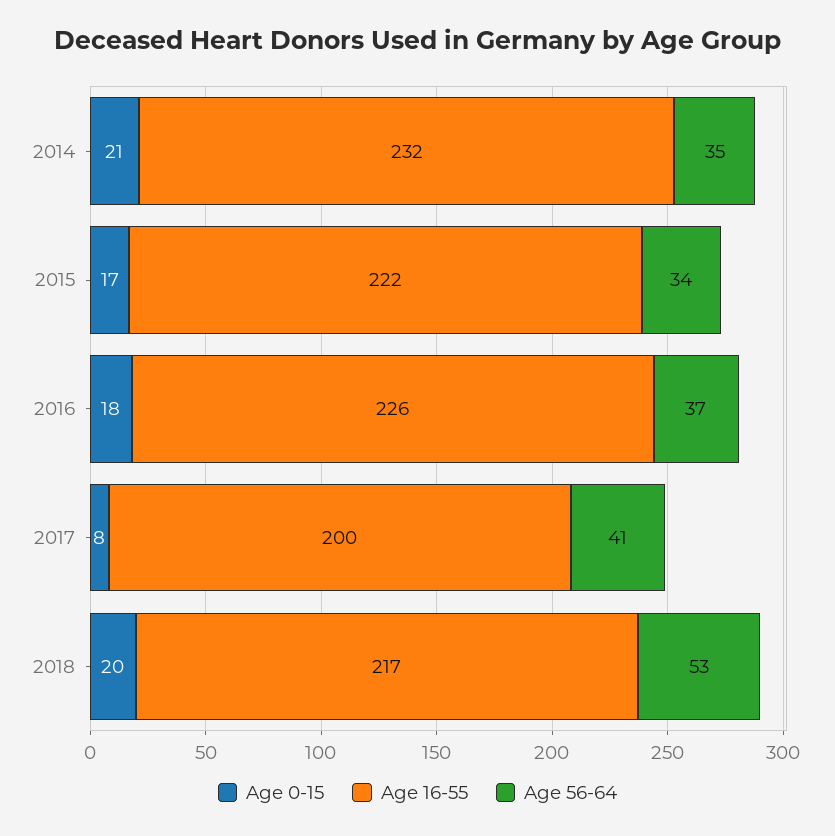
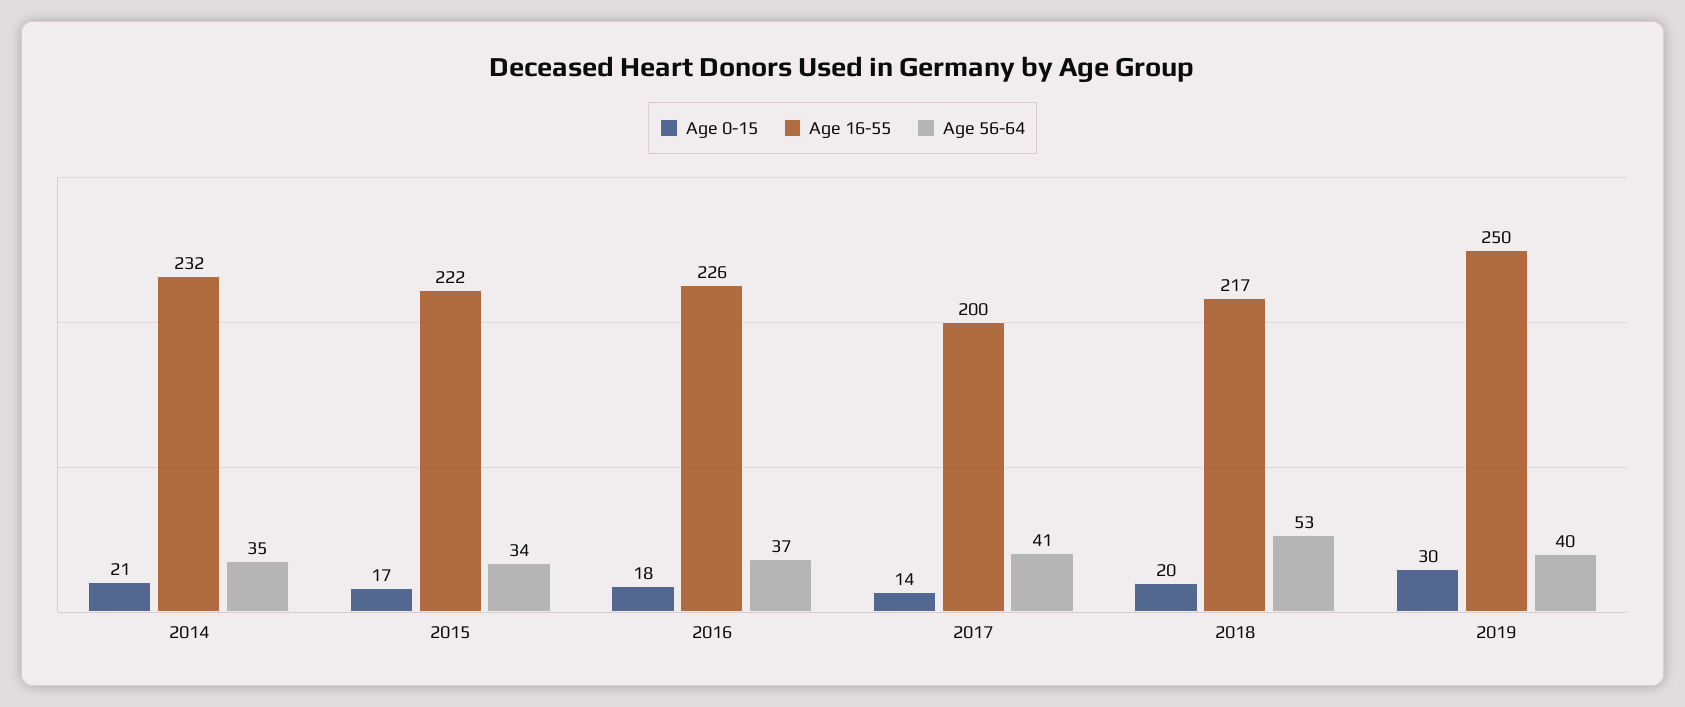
Age 0-15, 2017: 8 -> 14
Age 0-15, 2019: none -> 30
Age 16-55, 2019: none -> 250
Age 56-64, 2019: none -> 40

